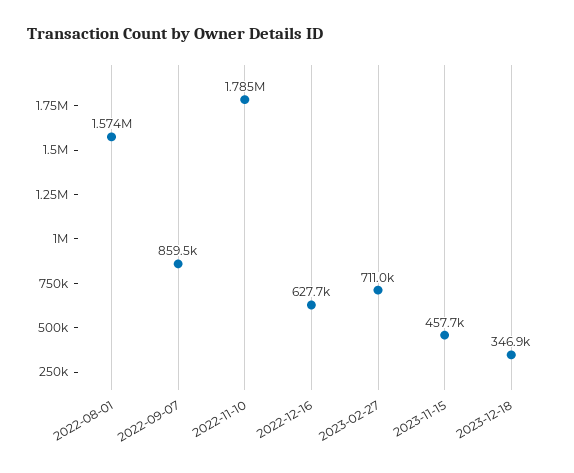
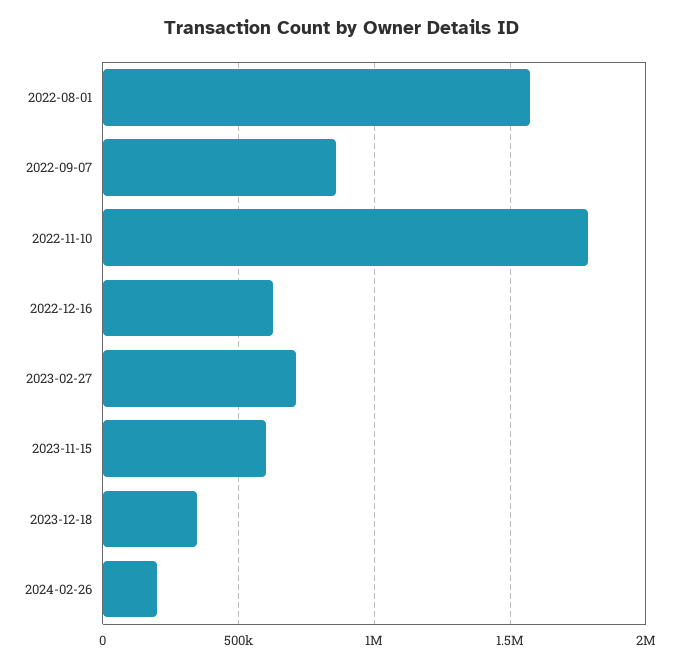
2023-11-15: 457700 -> 600000
2024-02-26: none -> 200000

